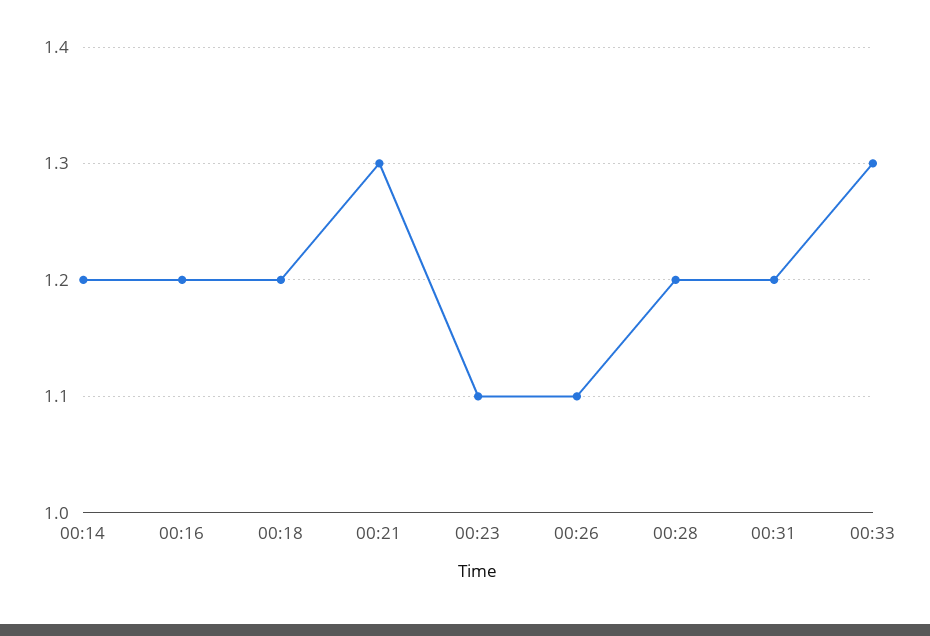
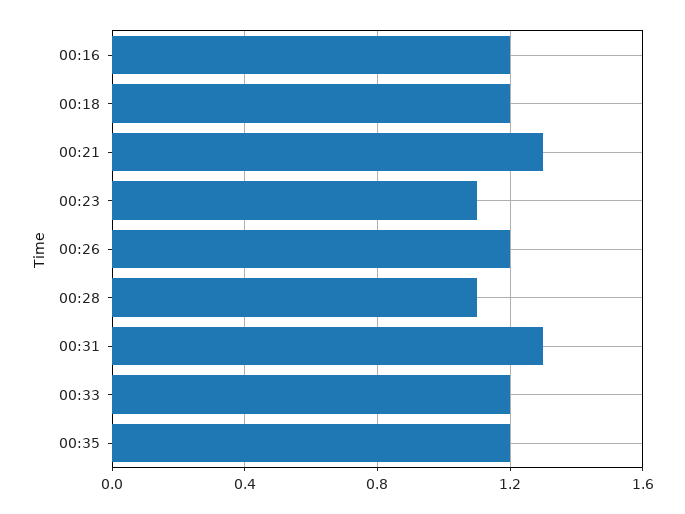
00:14: 1.2 -> none
00:26: 1.1 -> 1.2
00:28: 1.2 -> 1.1
00:31: 1.2 -> 1.3
00:33: 1.3 -> 1.2
00:35: none -> 1.2

